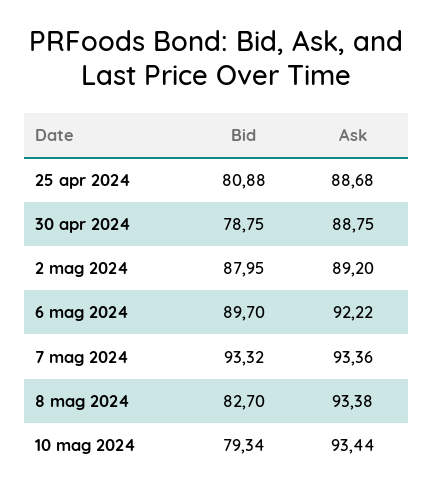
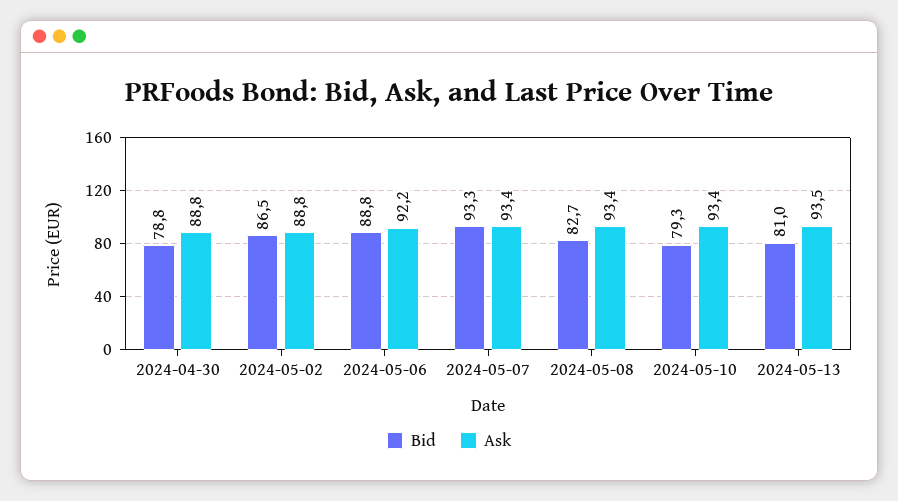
Bid, 25 apr 2024: 80.88 -> none
Ask, 25 apr 2024: 88.68 -> none
Bid, 2 mag 2024: 87.95 -> 86.5
Ask, 2 mag 2024: 89.2 -> 88.8
Bid, 6 mag 2024: 89.7 -> 88.8
Bid, 2024-05-13: none -> 81
Ask, 2024-05-13: none -> 93.5

